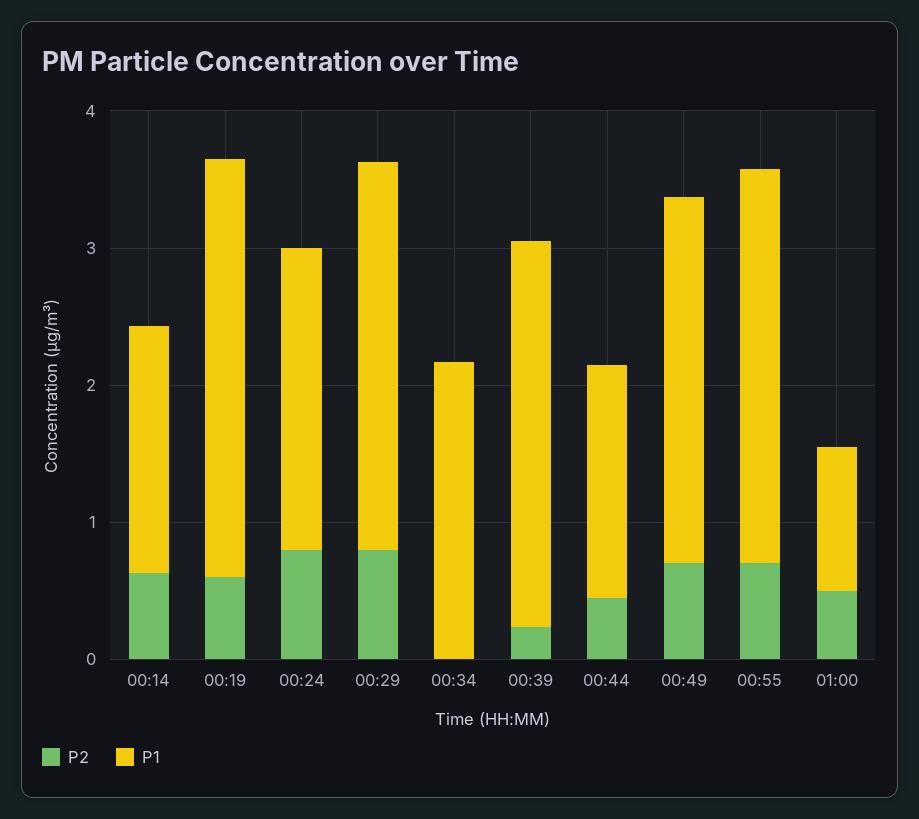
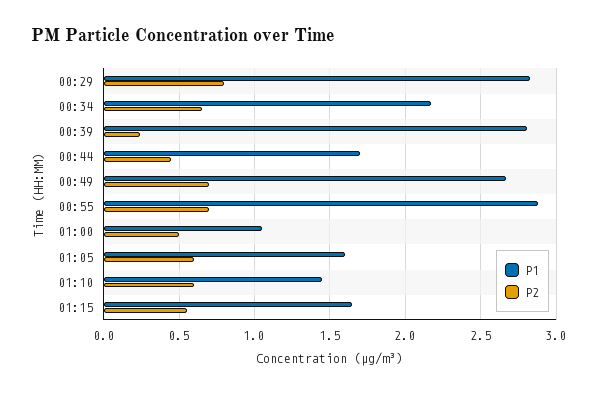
P2, 00:14: 0.6 -> none
P1, 00:14: 1.8 -> none
P2, 00:19: 0.6 -> none
P1, 00:19: 3 -> none
P2, 00:24: 0.8 -> none
P1, 00:24: 2.2 -> none
P2, 00:34: 0 -> 0.65
P1, 01:05: none -> 1.6
P2, 01:05: none -> 0.6
P1, 01:10: none -> 1.45
P2, 01:10: none -> 0.6
P1, 01:15: none -> 1.65
P2, 01:15: none -> 0.55

